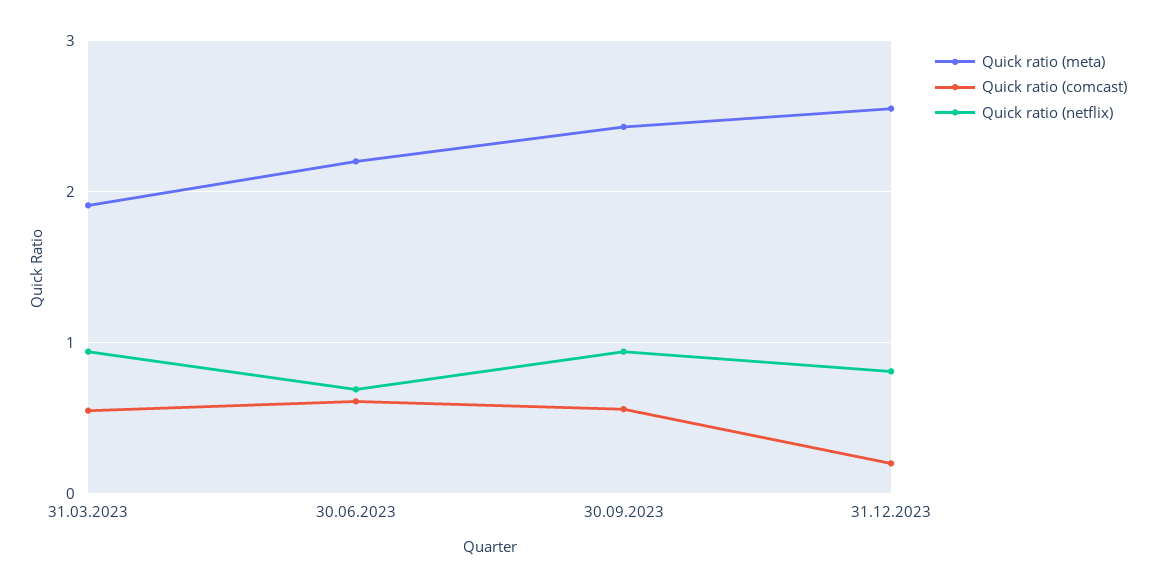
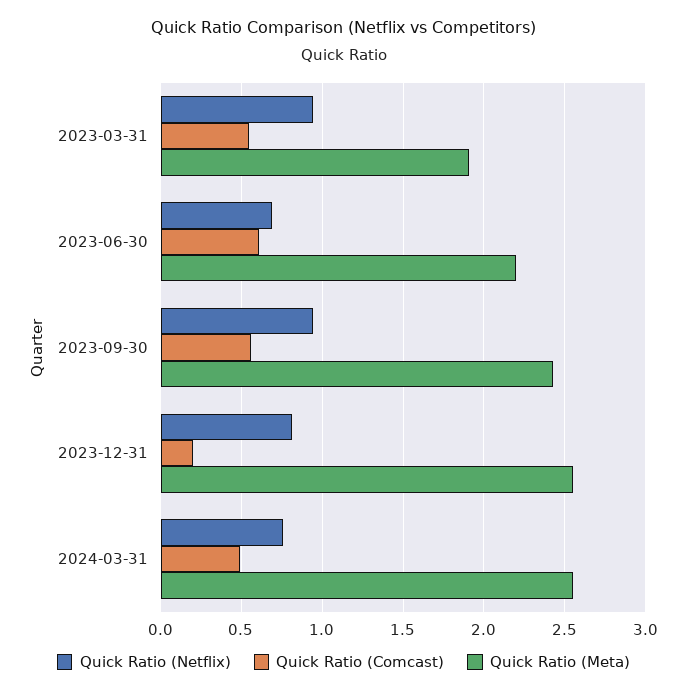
Quick ratio (netflix), 2024-03-31: none -> 0.75
Quick ratio (comcast), 2024-03-31: none -> 0.5
Quick ratio (meta), 2024-03-31: none -> 2.55

